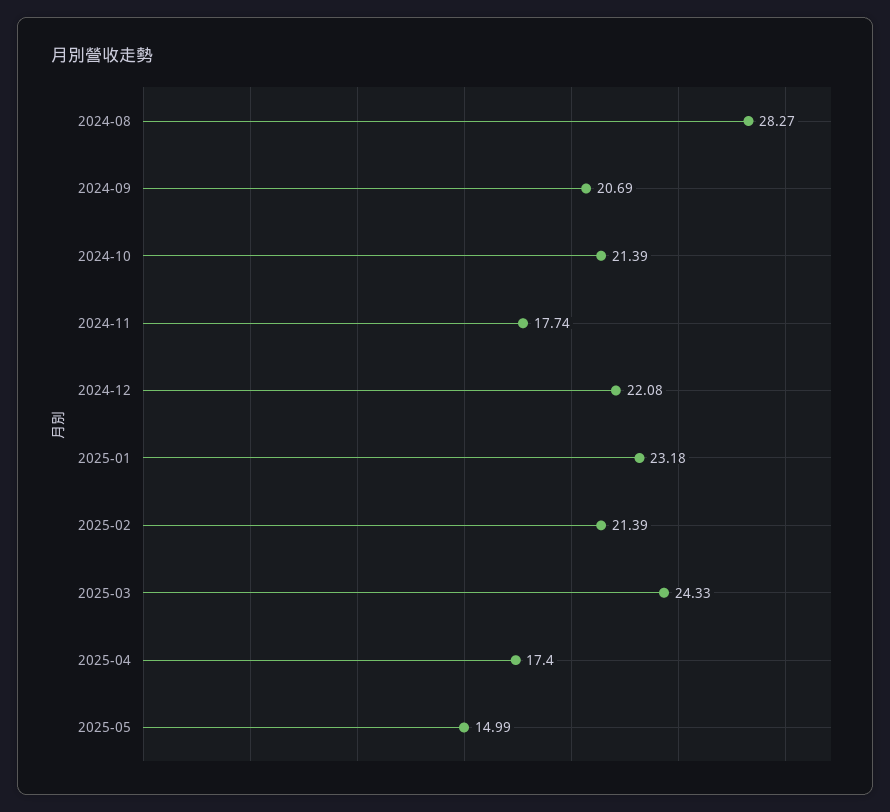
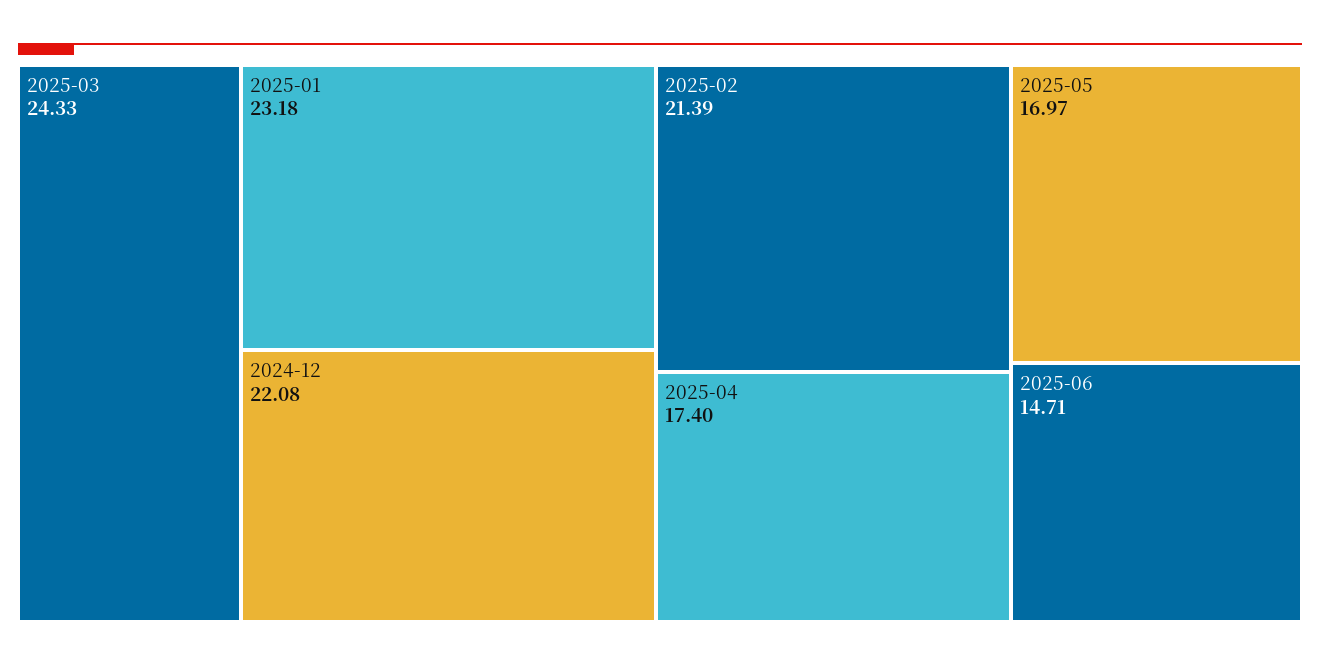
2024-08: 28.27 -> none
2024-09: 20.69 -> none
2024-10: 21.39 -> none
2024-11: 17.74 -> none
2025-05: 14.99 -> 16.97
2025-06: none -> 14.71

